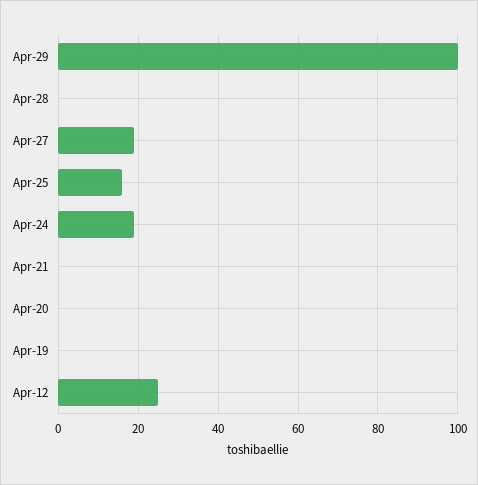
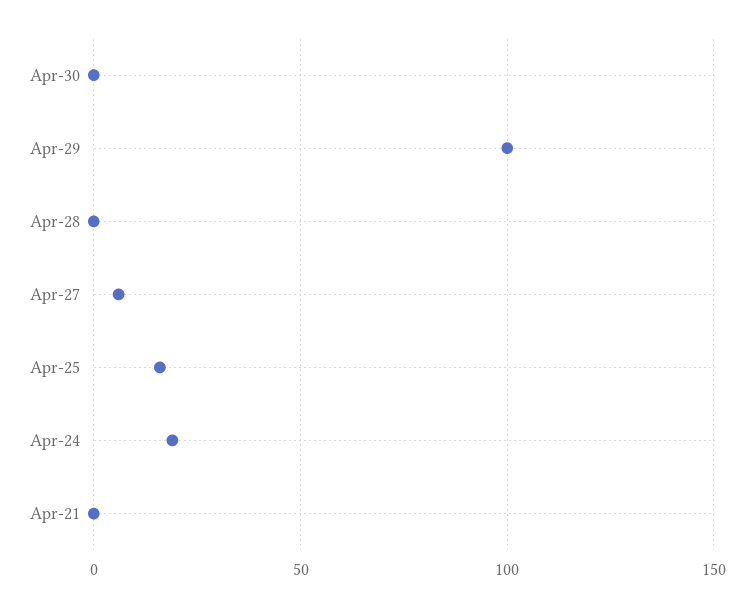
Apr-27: 20 -> 5
Apr-20: 0 -> none
Apr-19: 0 -> none
Apr-12: 25 -> none
Apr-30: none -> 0

